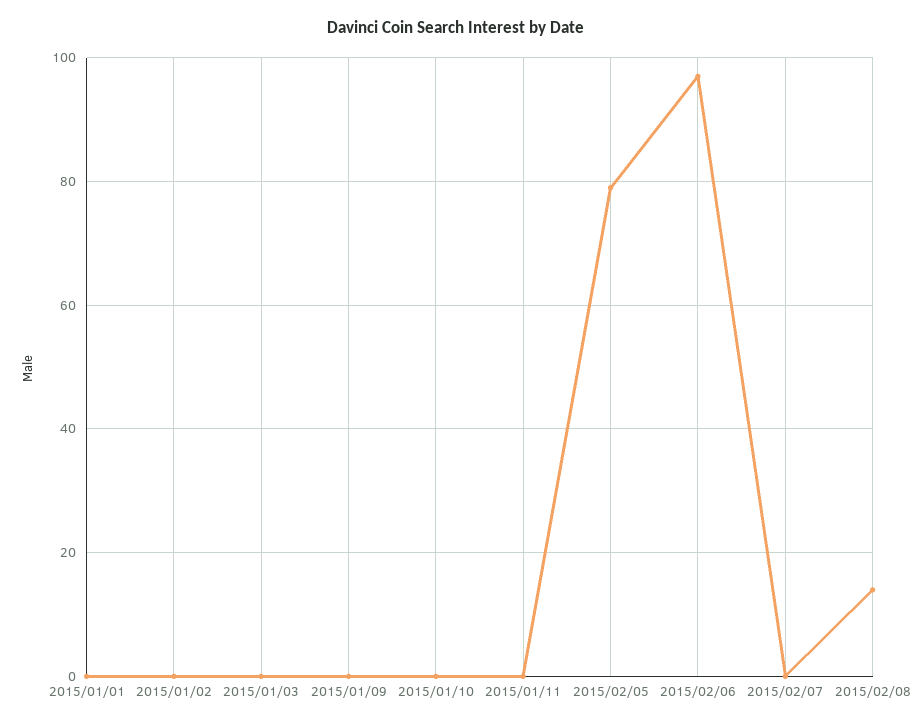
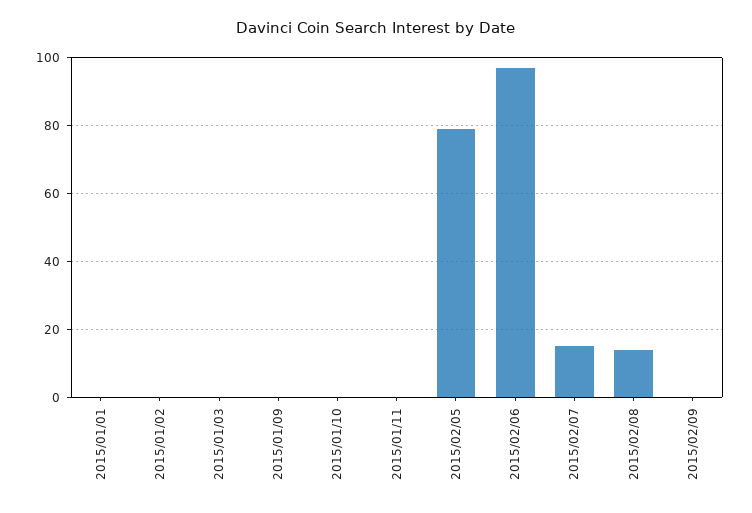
2015/02/07: 0 -> 15
2015/02/09: none -> 0

